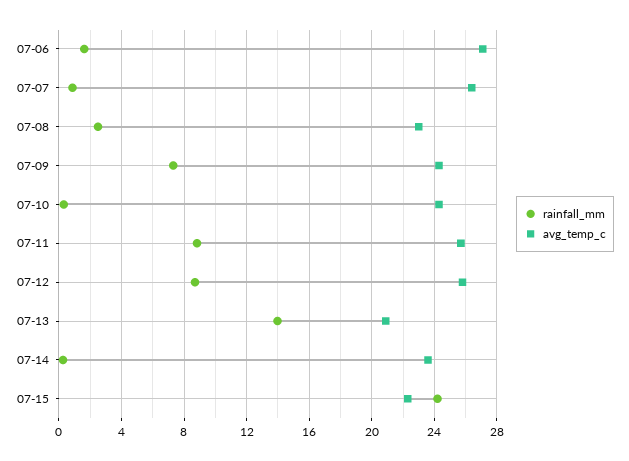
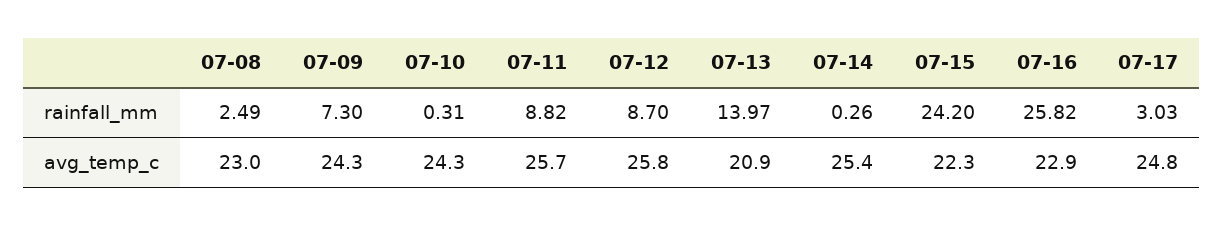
rainfall_mm, 07-06: 1.5 -> none
avg_temp_c, 07-06: 27 -> none
rainfall_mm, 07-07: 1 -> none
avg_temp_c, 07-07: 26.5 -> none
avg_temp_c, 07-14: 23.5 -> 25.4
rainfall_mm, 07-16: none -> 25.82
rainfall_mm, 07-17: none -> 3.03
avg_temp_c, 07-16: none -> 22.9
avg_temp_c, 07-17: none -> 24.8

